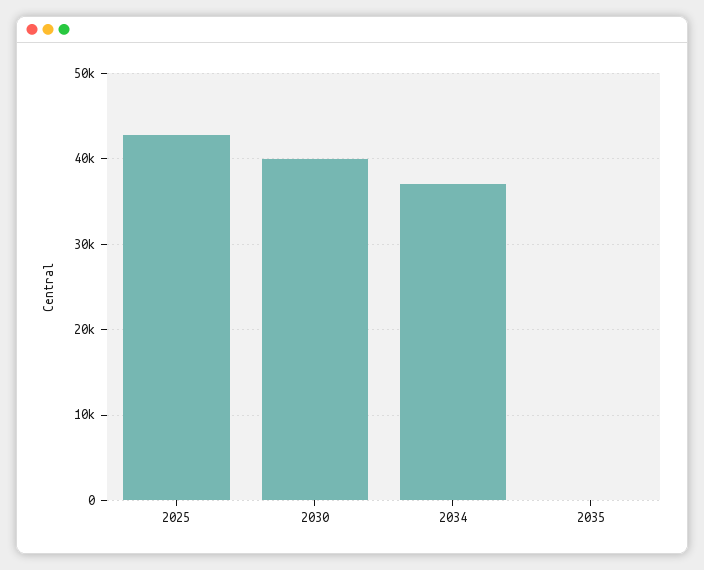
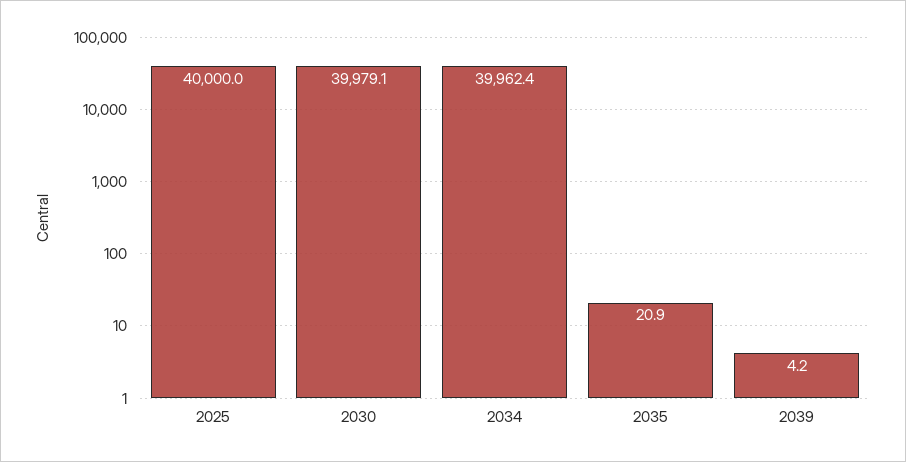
2025: 43000 -> 40000
2034: 37000 -> 39962.4
2039: none -> 4.2

